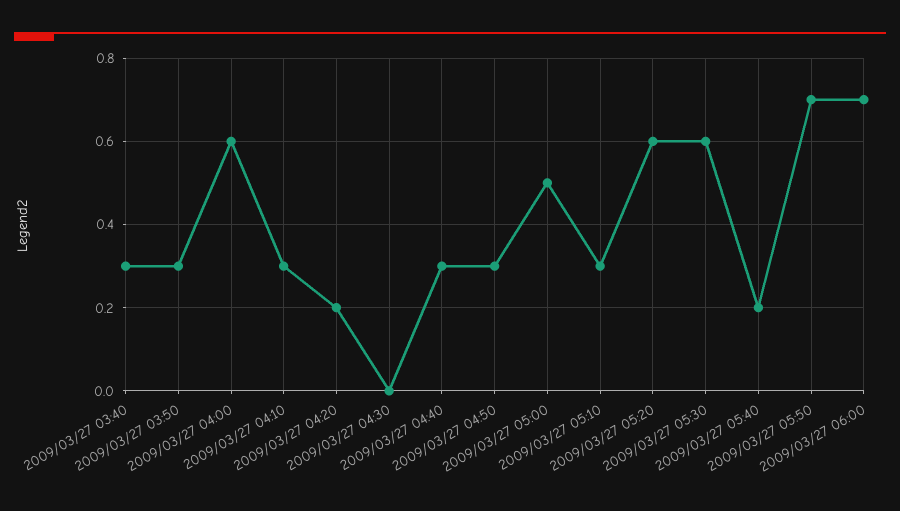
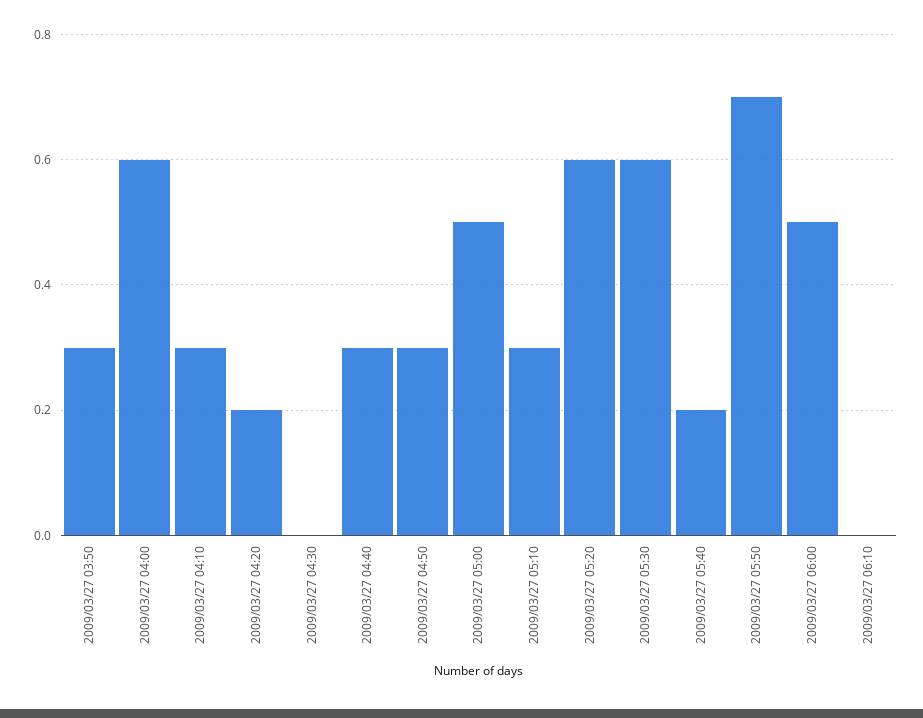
2009/03/27 03:40: 0.3 -> none
2009/03/27 06:00: 0.7 -> 0.5
2009/03/27 06:10: none -> 0

